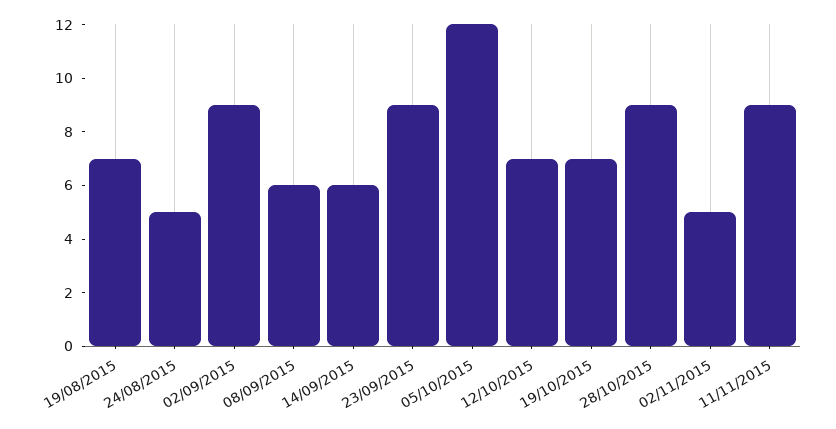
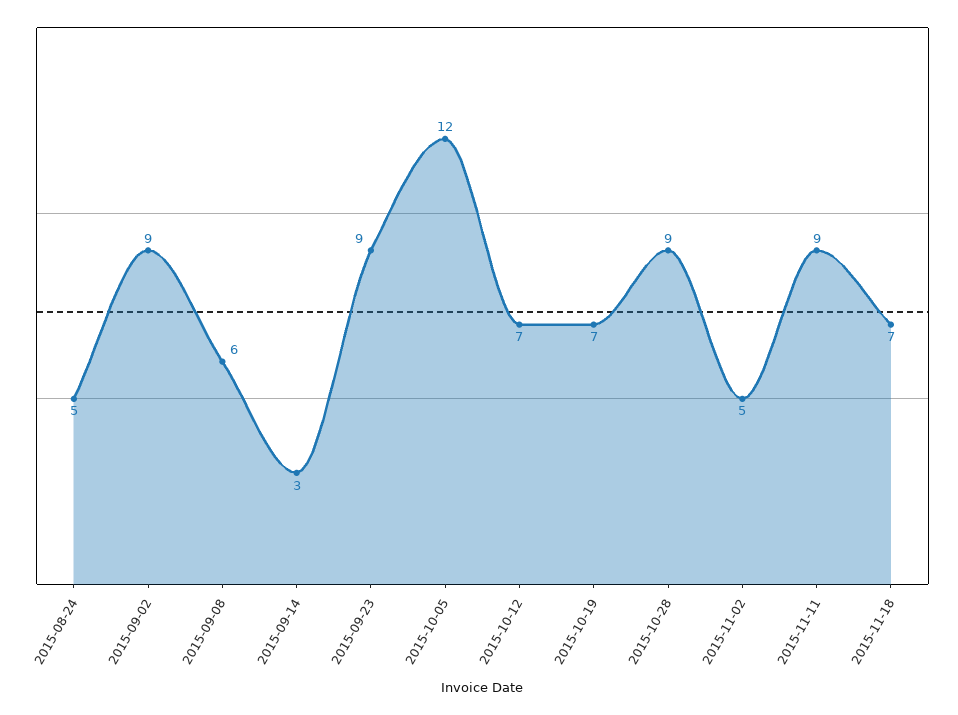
19/08/2015: 7 -> none
14/09/2015: 6 -> 3
2015-11-18: none -> 7

